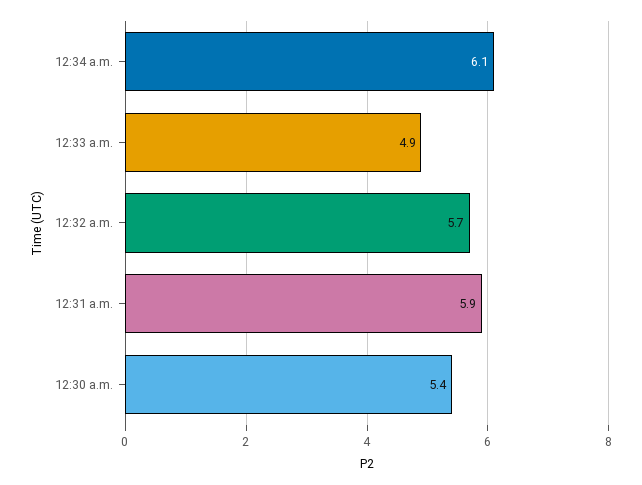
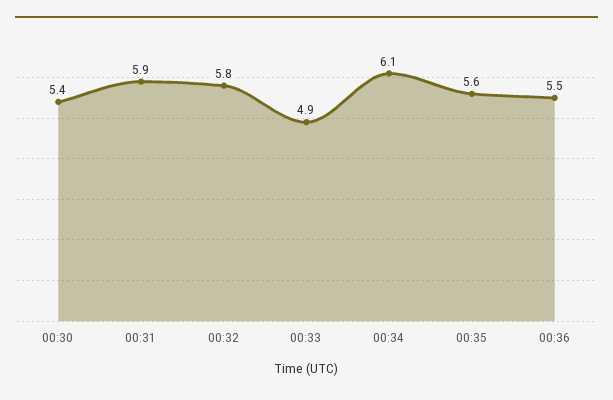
12:32 a.m.: 5.7 -> 5.8
00:35: none -> 5.6
00:36: none -> 5.5

